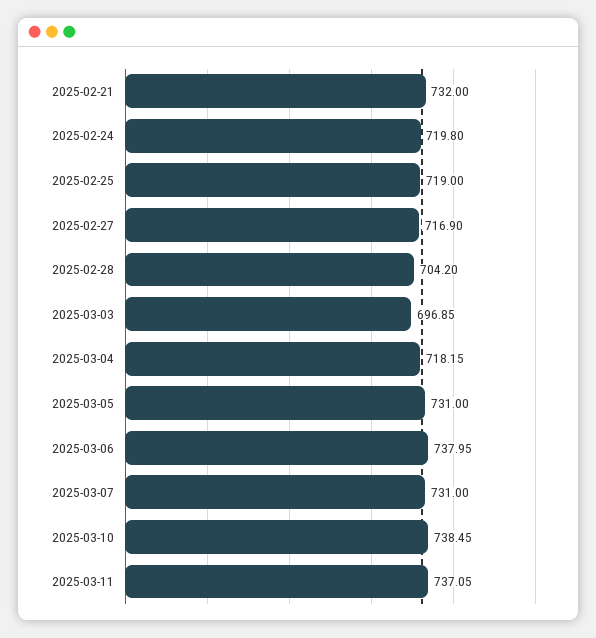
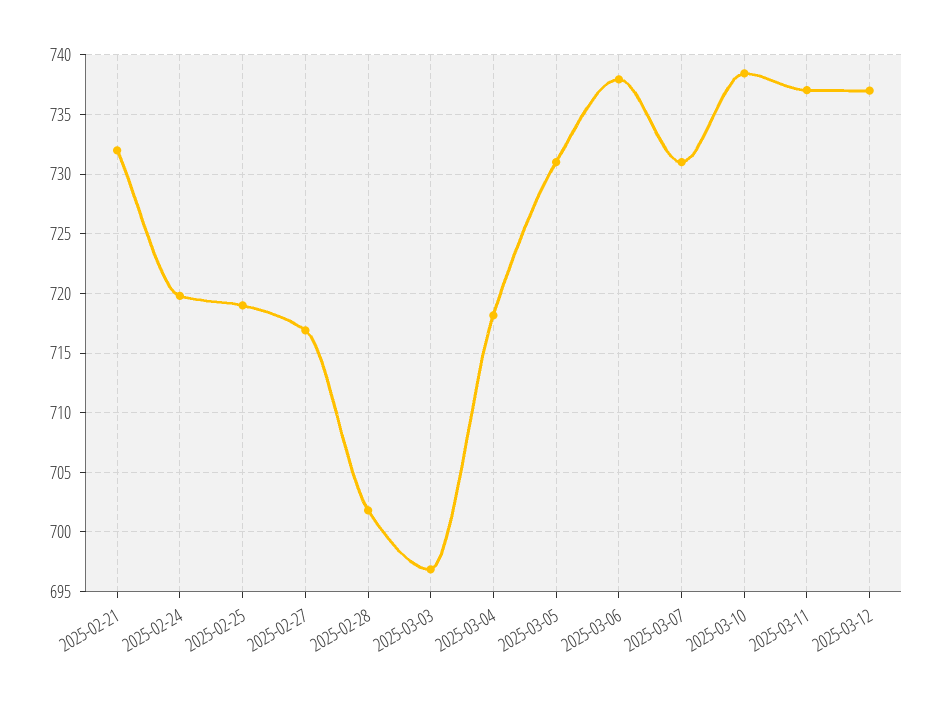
2025-02-28: 704.2 -> 702
2025-03-12: none -> 737

